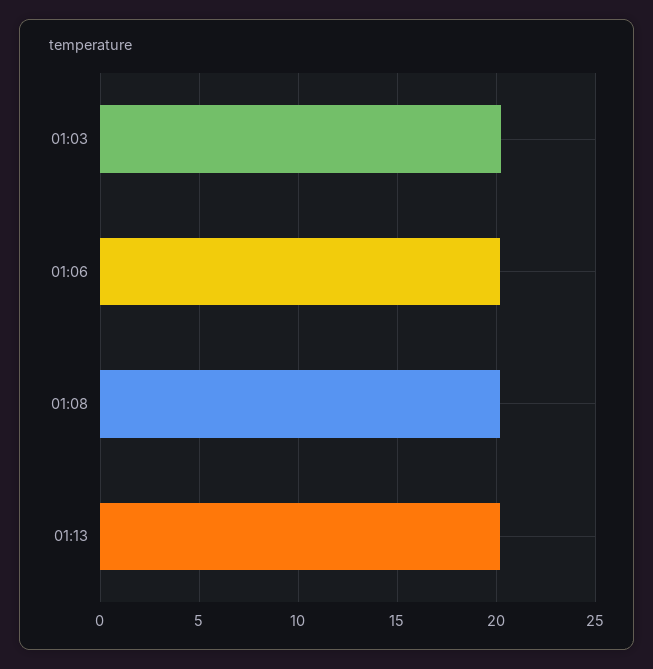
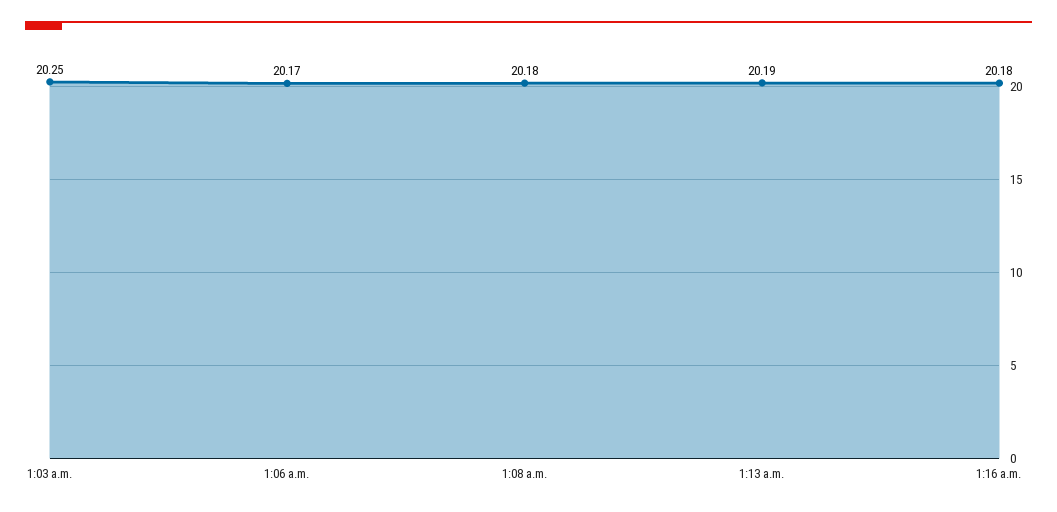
1:16 a.m.: none -> 20.18

